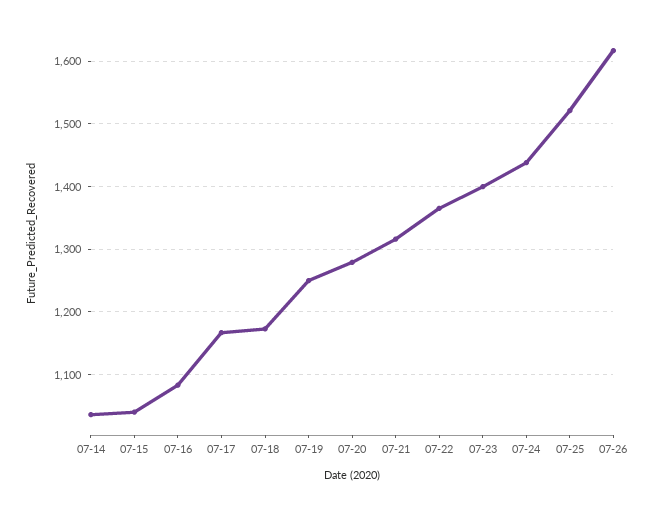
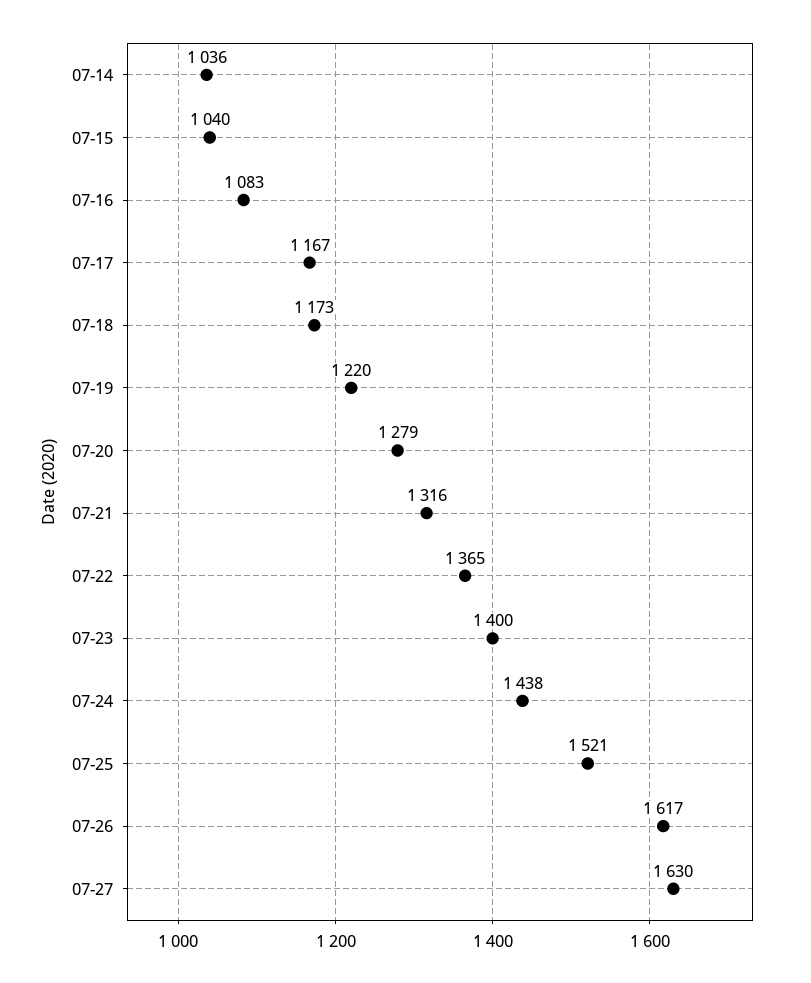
07-19: 1250 -> 1220
07-27: none -> 1630

